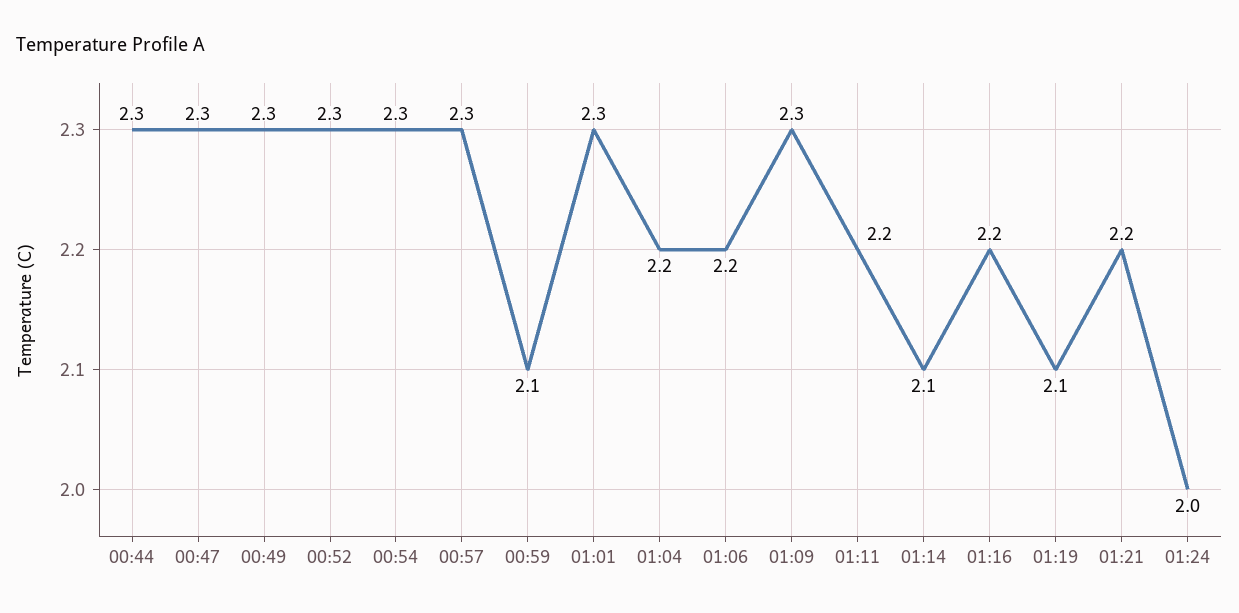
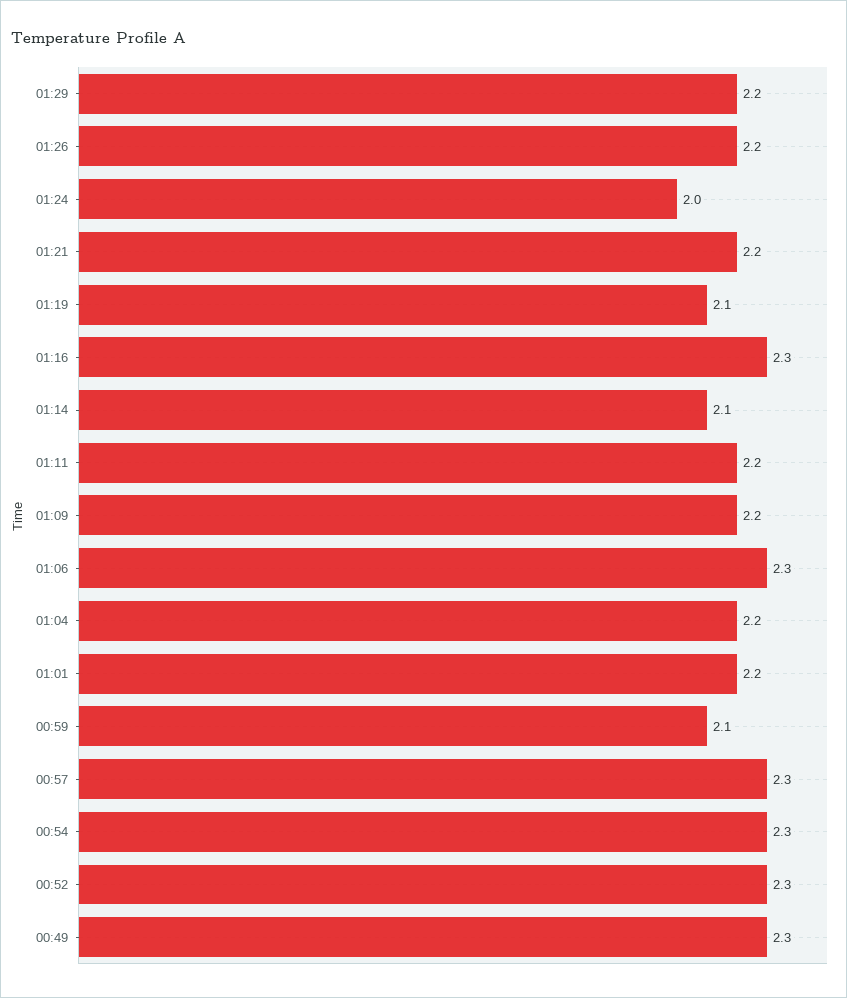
00:44: 2.3 -> none
00:47: 2.3 -> none
01:01: 2.3 -> 2.2
01:06: 2.2 -> 2.3
01:09: 2.3 -> 2.2
01:16: 2.2 -> 2.3
01:29: none -> 2.2
01:26: none -> 2.2

